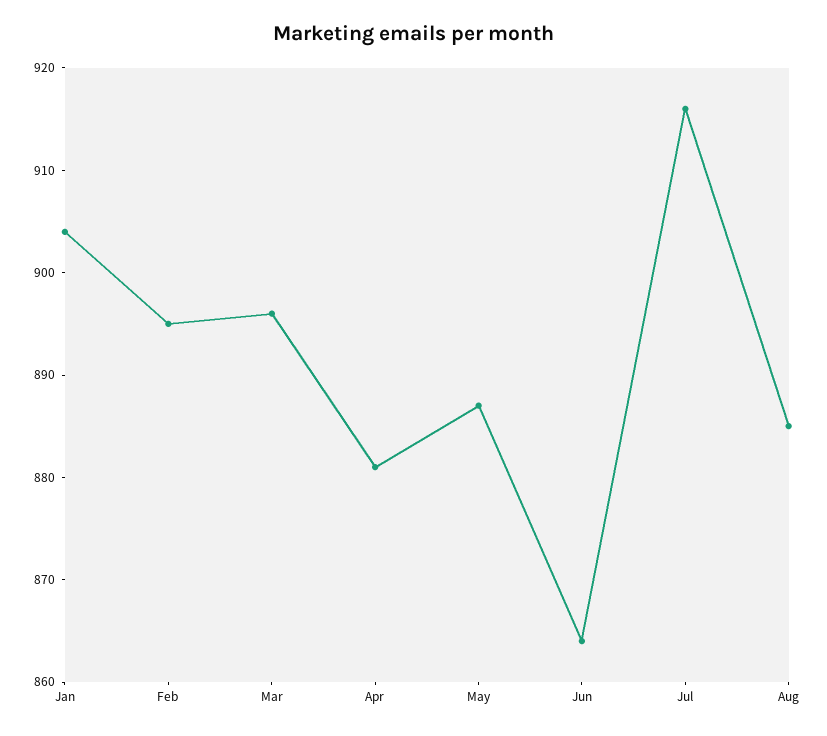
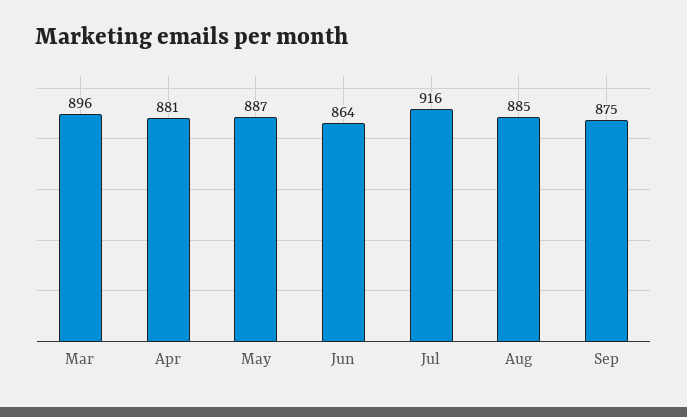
Jan: 904 -> none
Feb: 895 -> none
Sep: none -> 875

